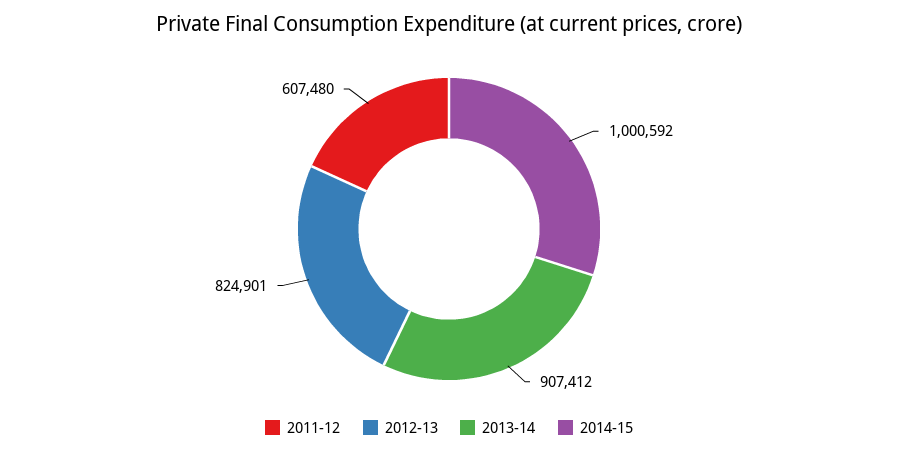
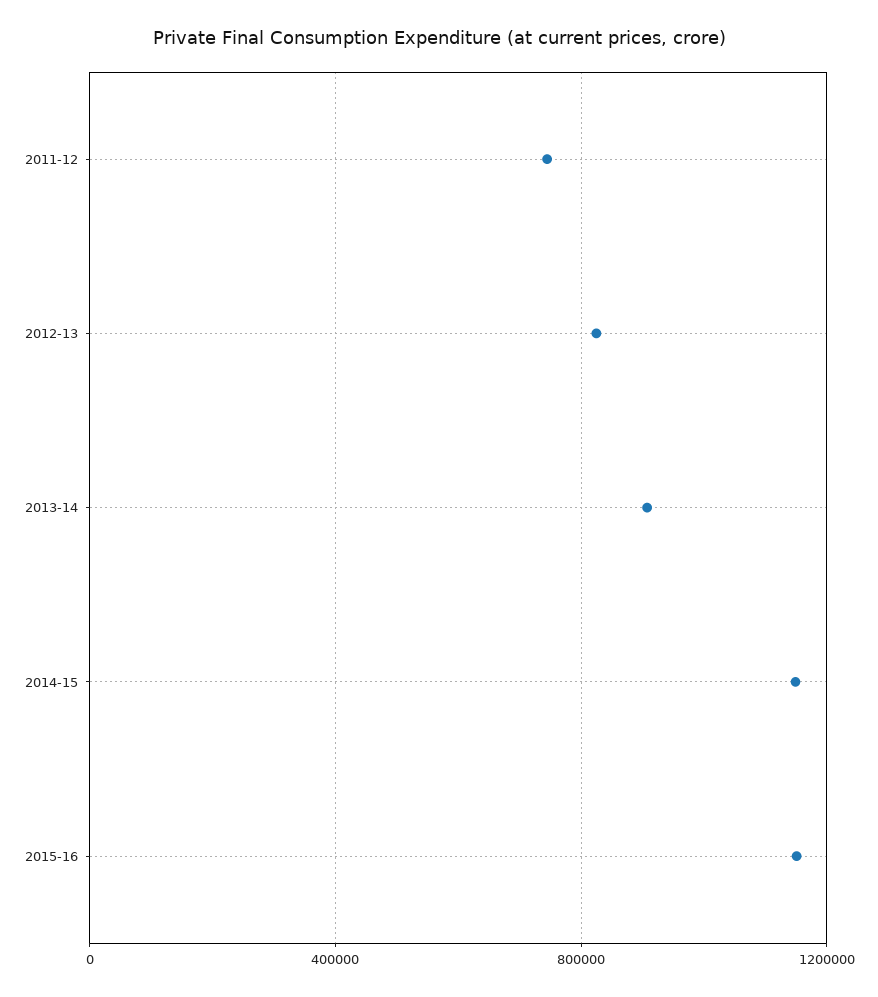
2011-12: 607480 -> 750000
2014-15: 1000592 -> 1150000
2015-16: none -> 1150000

